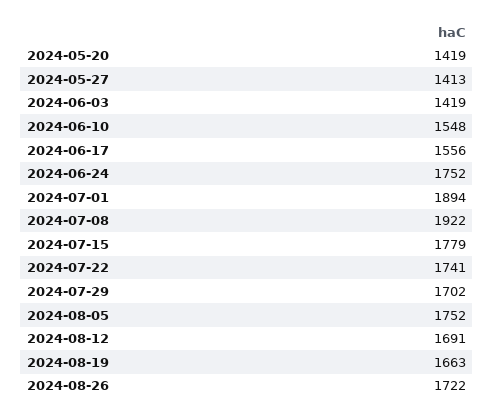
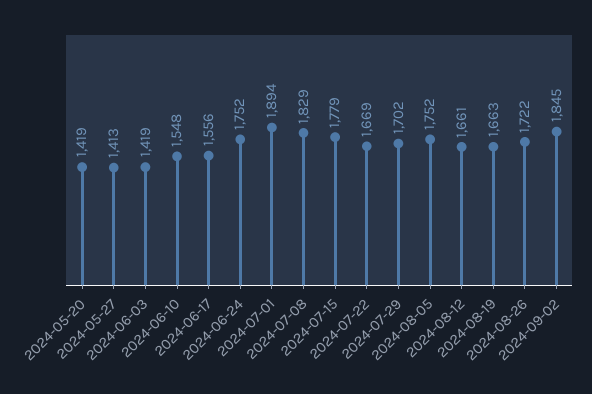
2024-07-08: 1922 -> 1829
2024-07-22: 1741 -> 1669
2024-08-12: 1691 -> 1661
2024-09-02: none -> 1845

